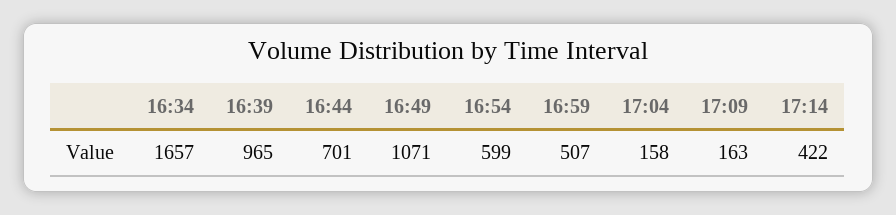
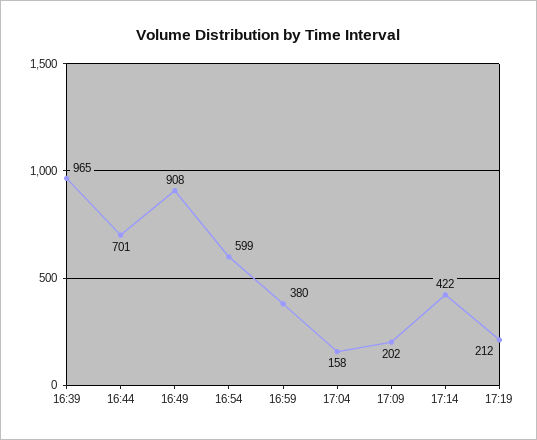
16:34: 1657 -> none
16:49: 1071 -> 908
16:59: 507 -> 380
17:09: 163 -> 202
17:19: none -> 212

